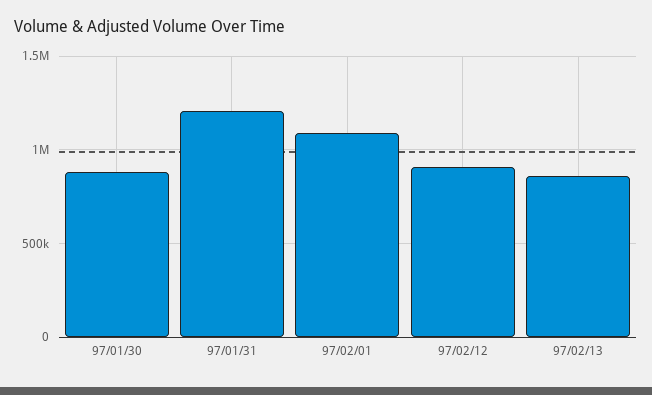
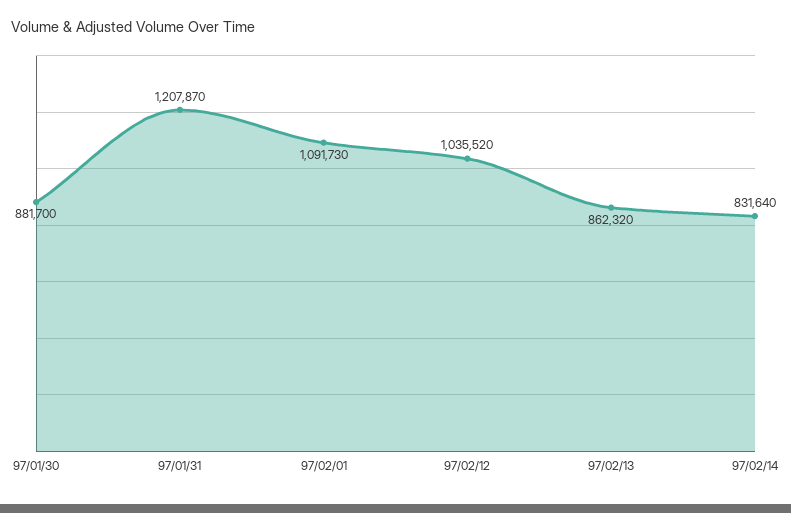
97/02/12: 900000 -> 1035520
97/02/14: none -> 831640

